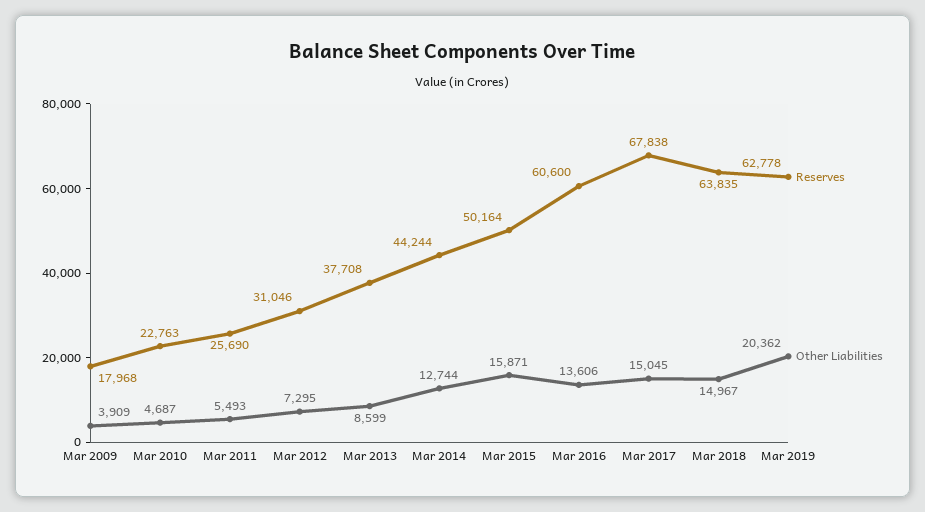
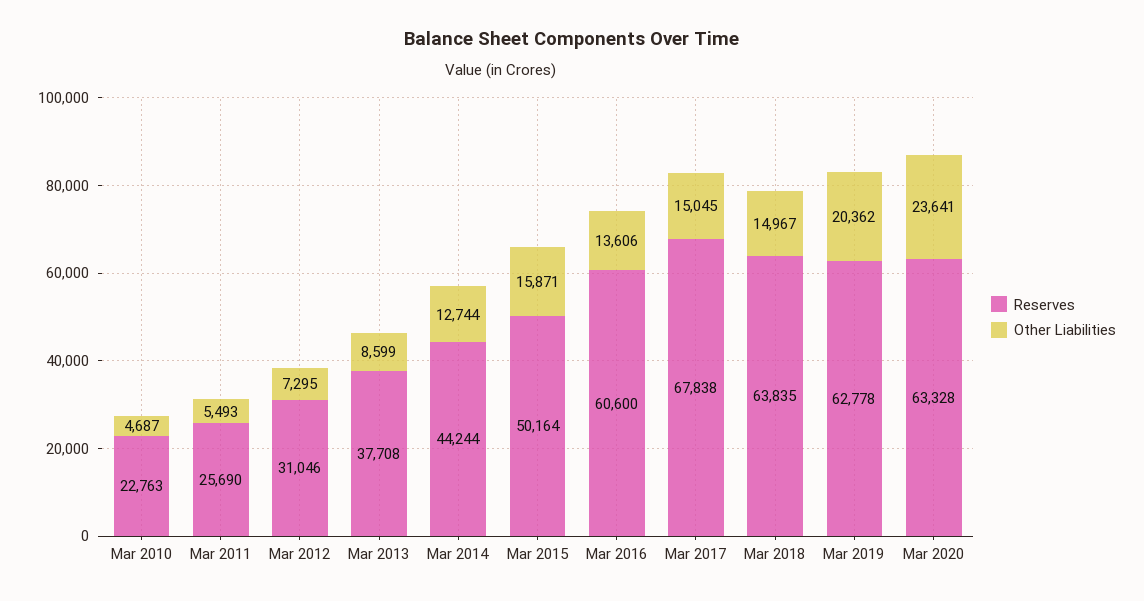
Reserves, Mar 2009: 17968 -> none
Other Liabilities, Mar 2009: 3909 -> none
Reserves, Mar 2020: none -> 63328
Other Liabilities, Mar 2020: none -> 23641

